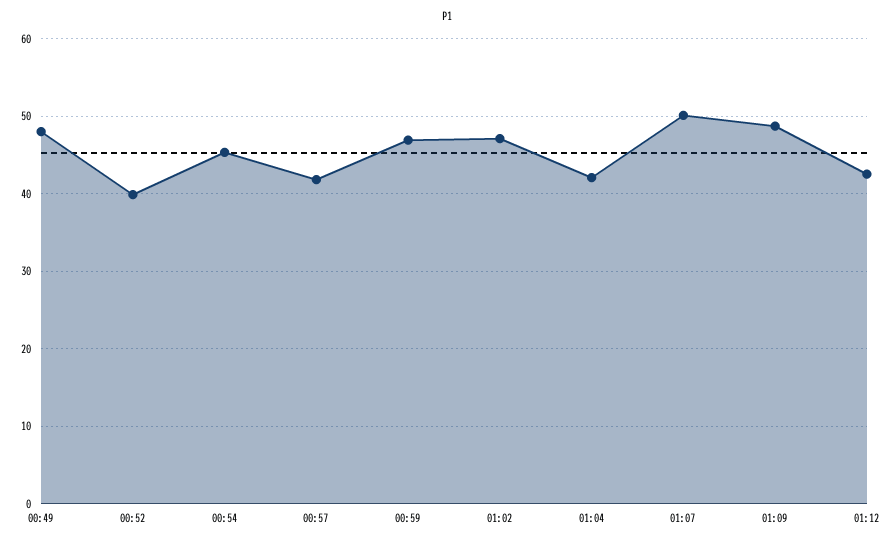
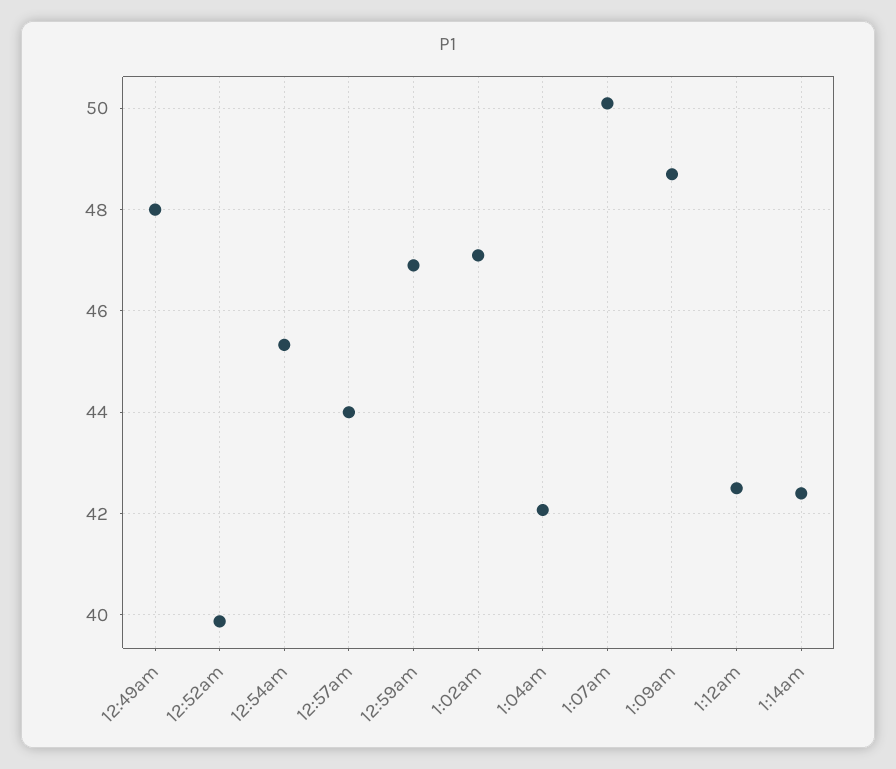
00:57: 42 -> 44
1:14am: none -> 42.4

